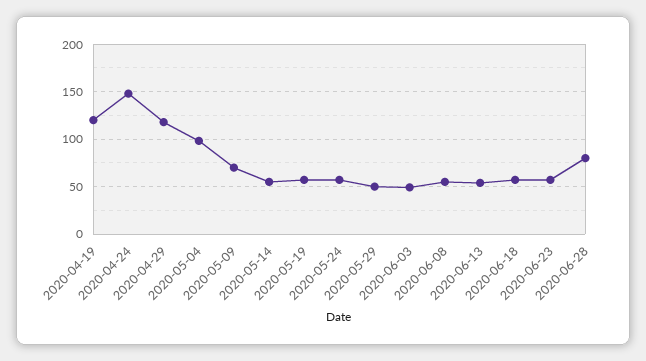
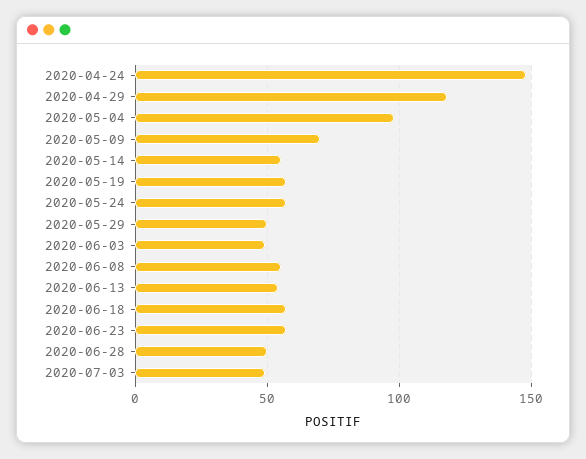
2020-04-19: 120 -> none
2020-06-28: 80 -> 50
2020-07-03: none -> 50

